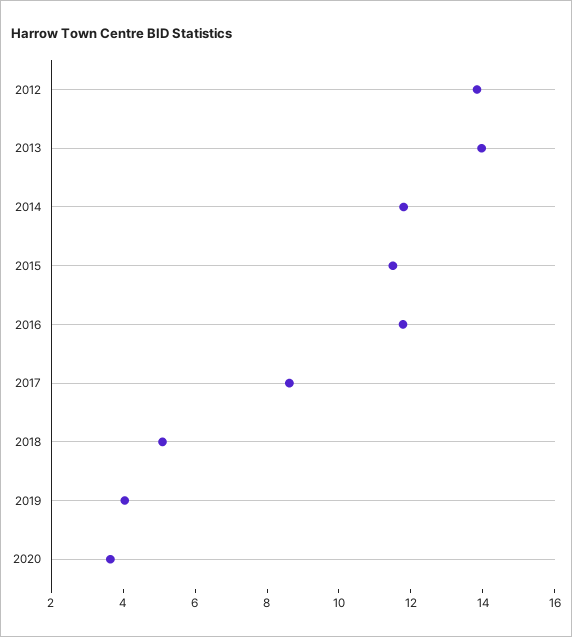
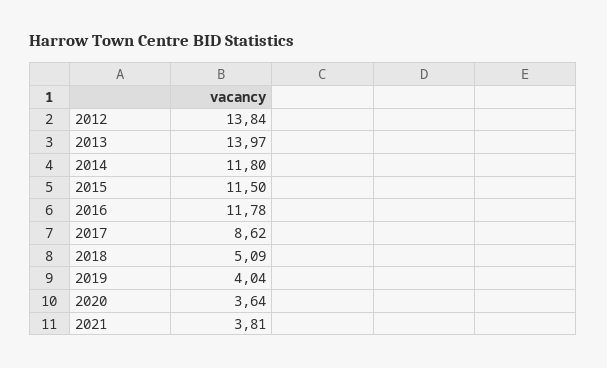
2021: none -> 3.81

